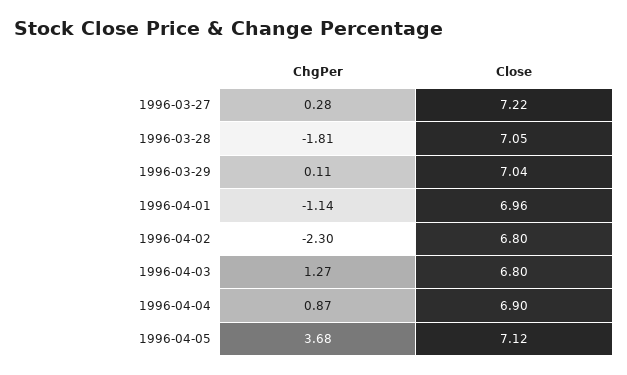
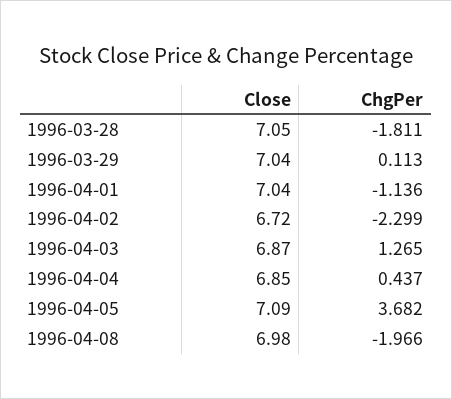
ChgPer, 1996-03-27: 0.28 -> none
Close, 1996-03-27: 7.22 -> none
Close, 1996-04-01: 6.96 -> 7.04
Close, 1996-04-02: 6.8 -> 6.72
Close, 1996-04-03: 6.8 -> 6.87
ChgPer, 1996-04-04: 0.87 -> 0.437
Close, 1996-04-04: 6.9 -> 6.85
Close, 1996-04-05: 7.12 -> 7.09
Close, 1996-04-08: none -> 6.98
ChgPer, 1996-04-08: none -> -1.966

